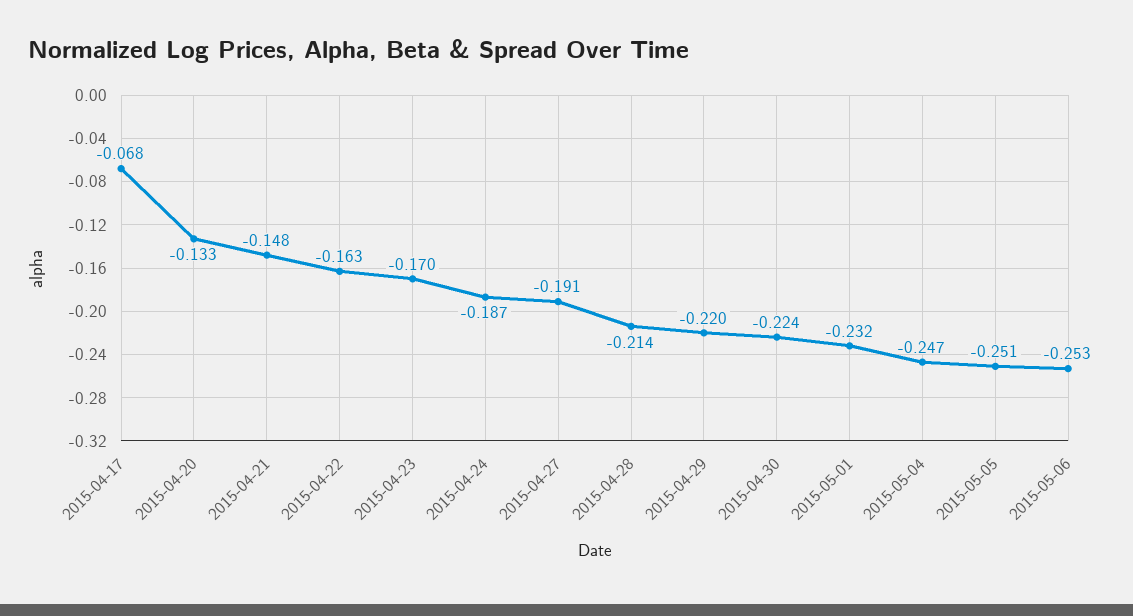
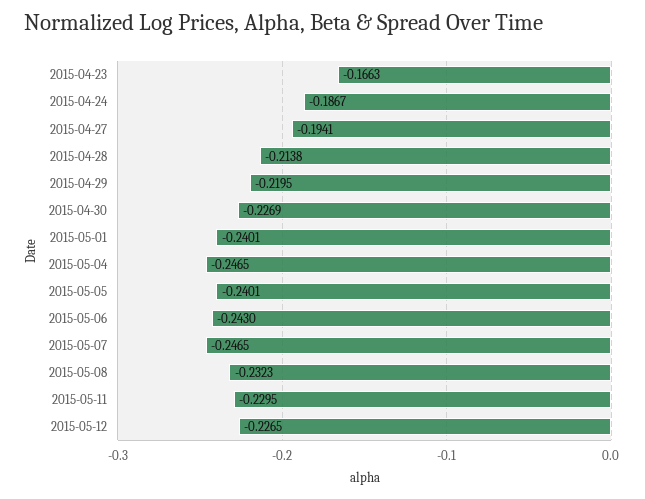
2015-04-17: -0.068 -> none
2015-04-20: -0.133 -> none
2015-04-21: -0.148 -> none
2015-04-22: -0.163 -> none
2015-04-23: -0.17 -> -0.1663
2015-04-27: -0.191 -> -0.1941
2015-04-30: -0.224 -> -0.2269
2015-05-01: -0.232 -> -0.2401
2015-05-05: -0.251 -> -0.2401
2015-05-06: -0.253 -> -0.243
2015-05-07: none -> -0.2465
2015-05-08: none -> -0.2323
2015-05-11: none -> -0.2295
2015-05-12: none -> -0.2265

